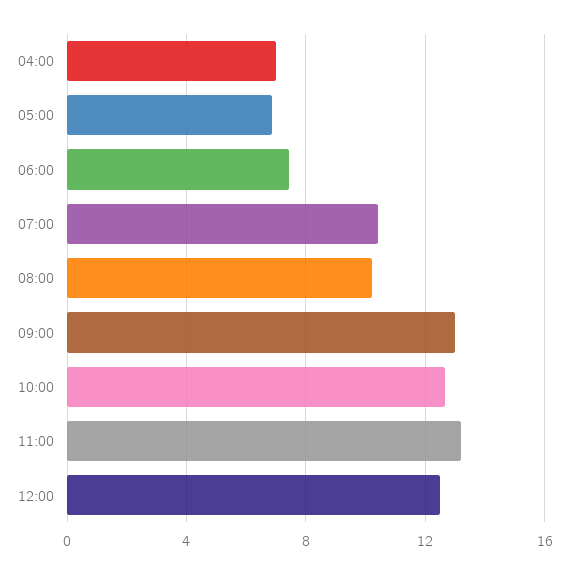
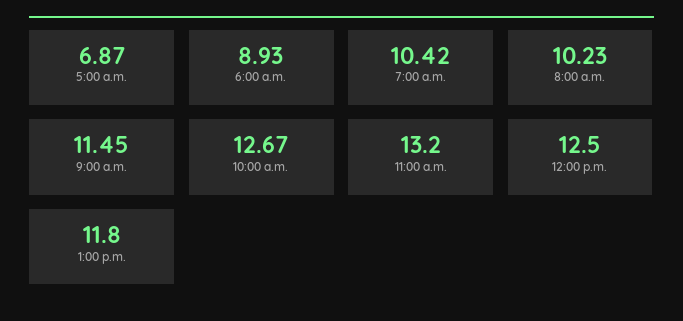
04:00: 7 -> none
06:00: 7.5 -> 8.93
09:00: 13 -> 11.45
1:00 p.m.: none -> 11.8

